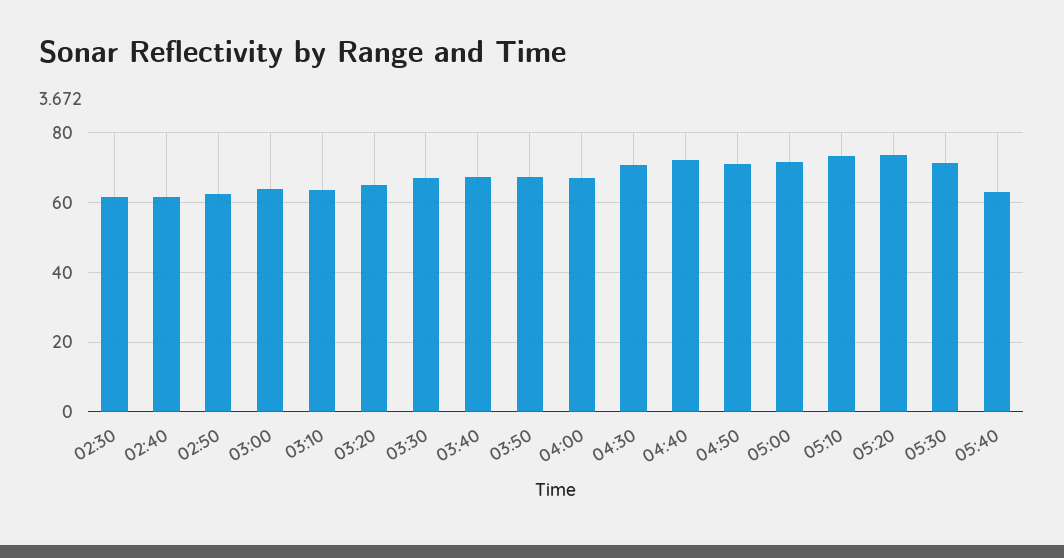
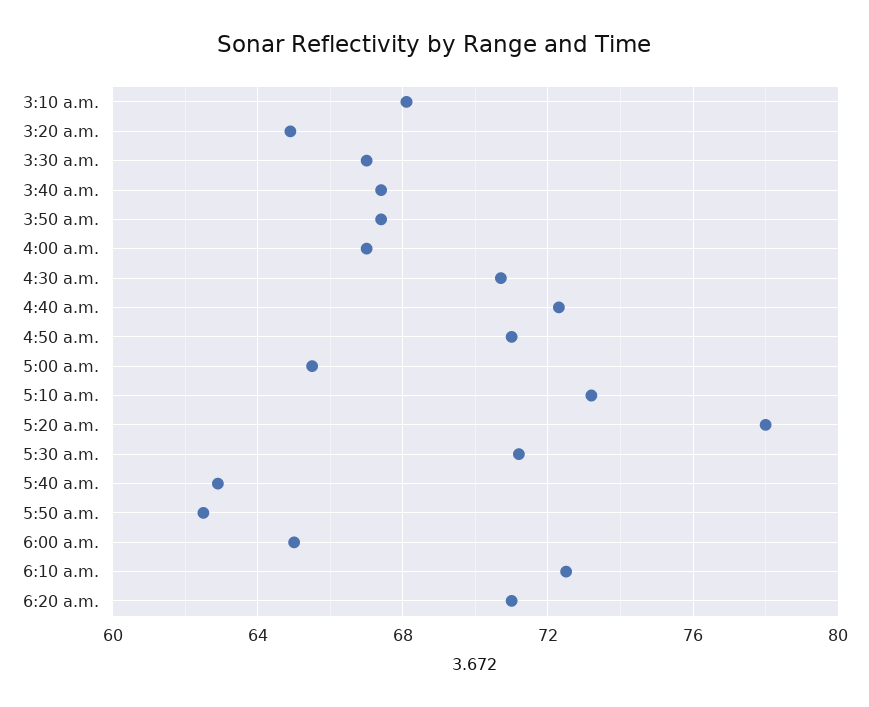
02:30: 62 -> none
02:40: 62 -> none
02:50: 62 -> none
03:00: 64 -> none
03:10: 64 -> 68
05:00: 72 -> 65.5
05:20: 74 -> 78
5:50 a.m.: none -> 62.5
6:00 a.m.: none -> 65
6:10 a.m.: none -> 72.5
6:20 a.m.: none -> 71

